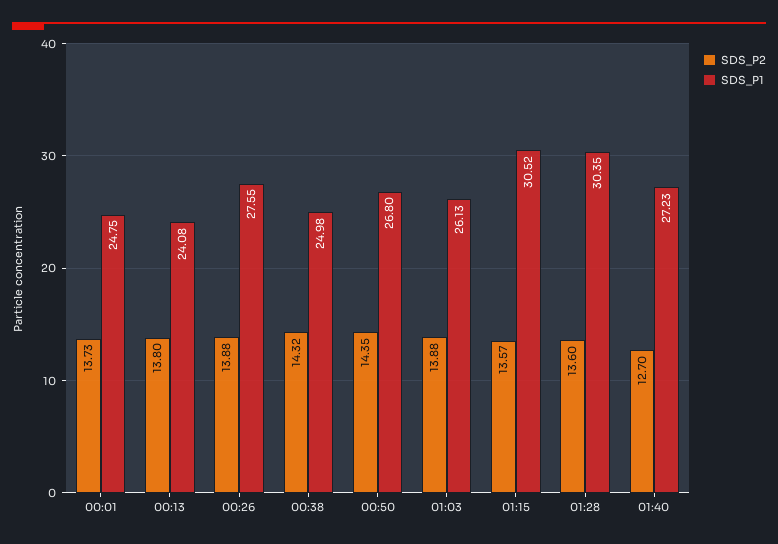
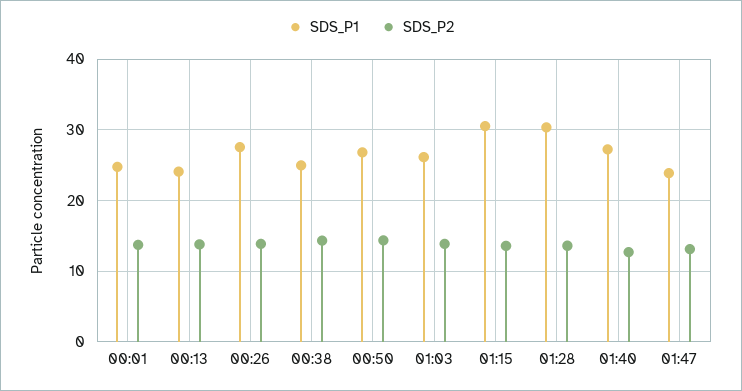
SDS_P1, 01:47: none -> 24
SDS_P2, 01:47: none -> 13

